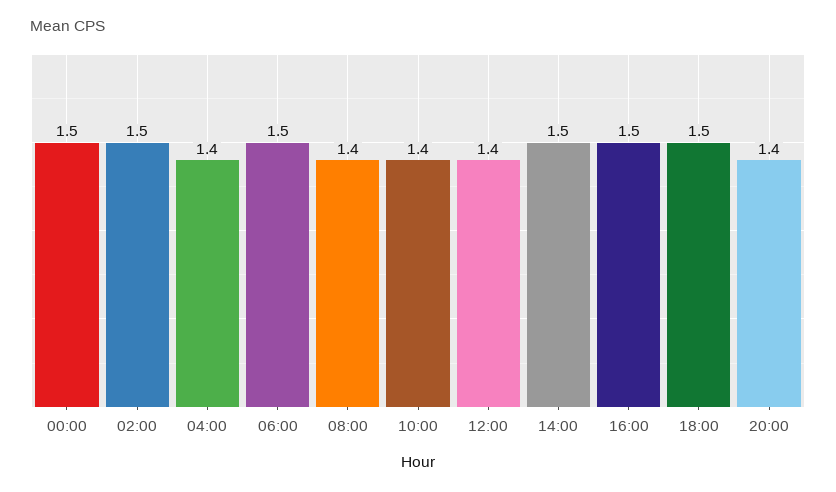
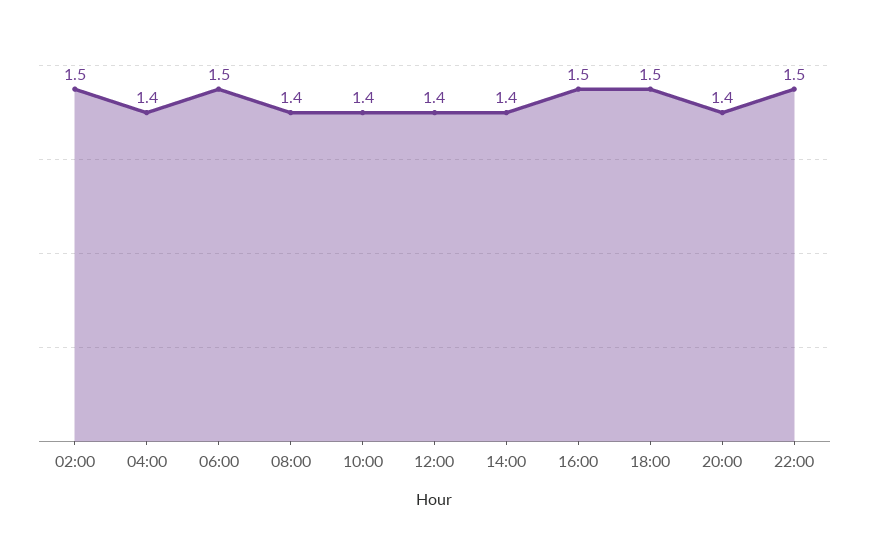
00:00: 1.5 -> none
14:00: 1.5 -> 1.4
22:00: none -> 1.5

